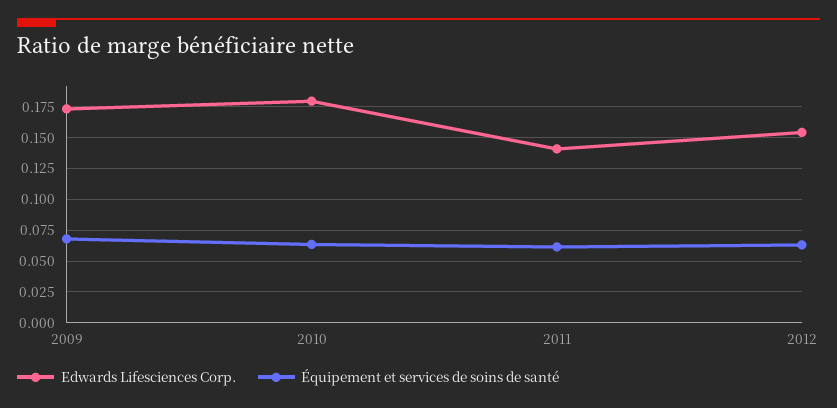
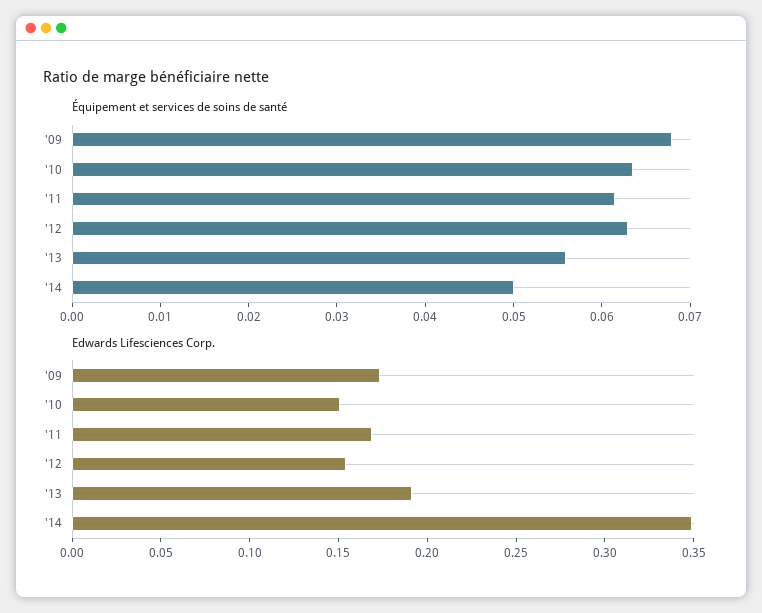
Edwards Lifesciences Corp., 2010: 0.18 -> 0.15
Edwards Lifesciences Corp., 2011: 0.14 -> 0.17
Équipement et services de soins de santé, '13: none -> 0.056
Équipement et services de soins de santé, '14: none -> 0.05
Edwards Lifesciences Corp., '13: none -> 0.19
Edwards Lifesciences Corp., '14: none -> 0.35

